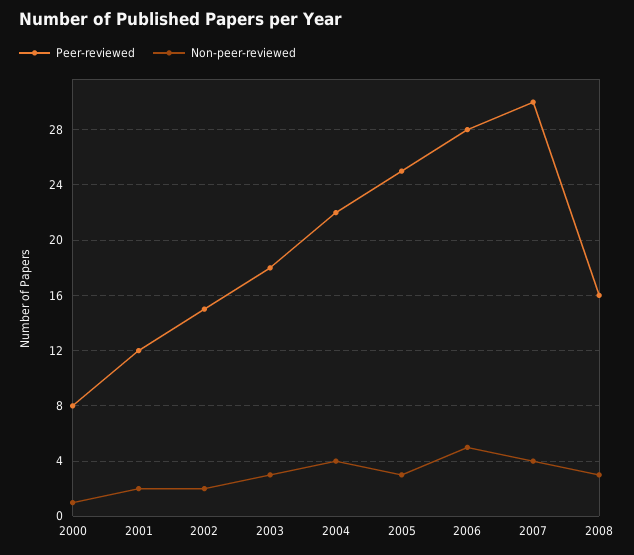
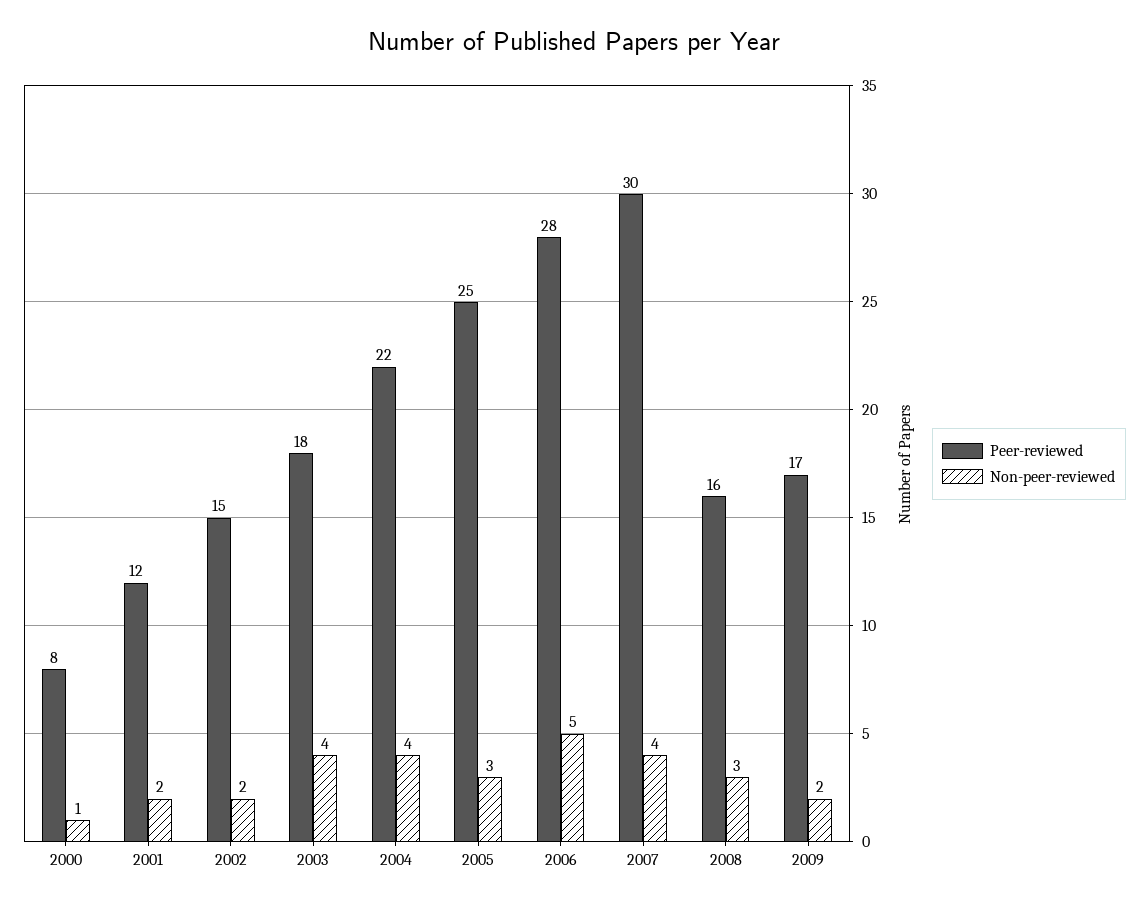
Non-peer-reviewed, 2003: 3 -> 4
Peer-reviewed, 2009: none -> 17
Non-peer-reviewed, 2009: none -> 2

